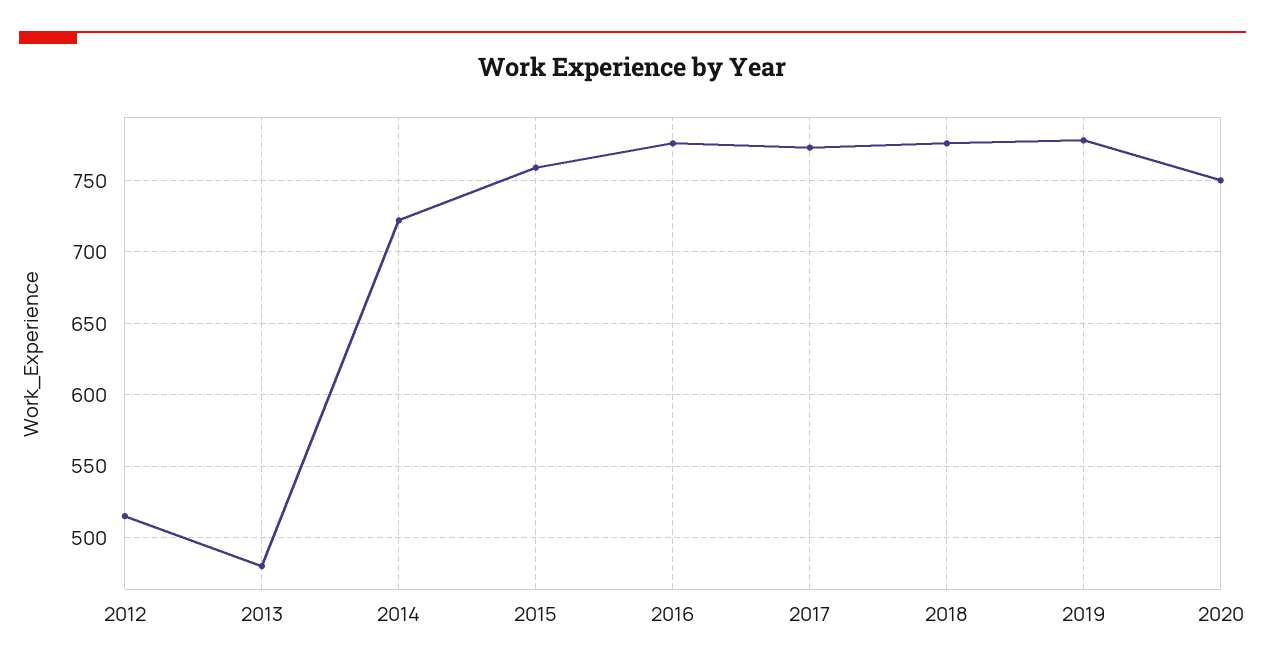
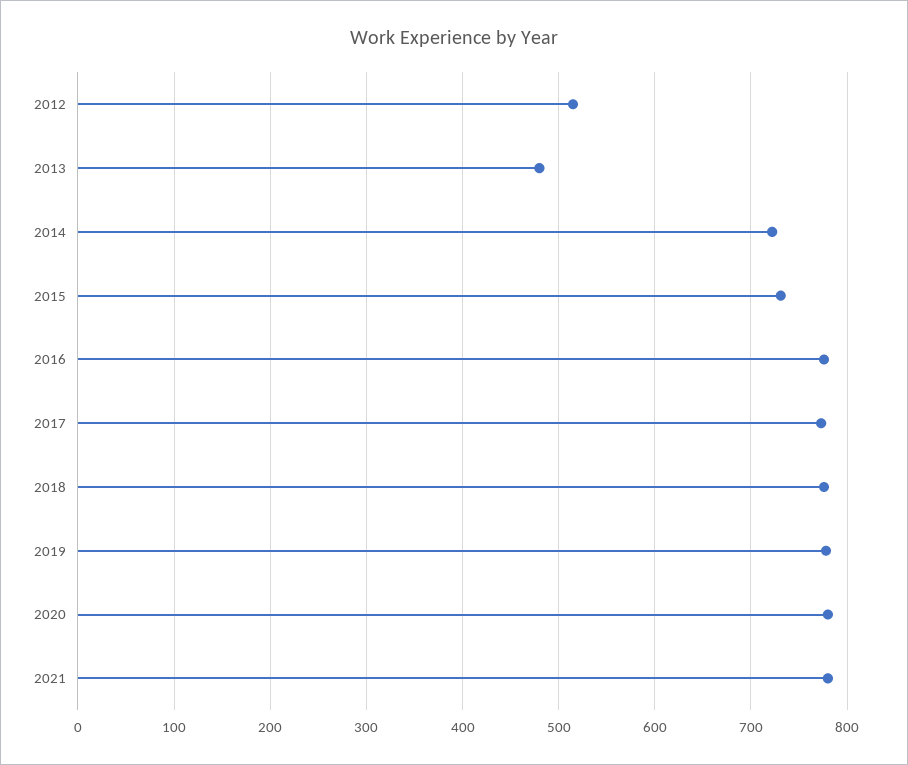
2015: 760 -> 730
2020: 750 -> 780
2021: none -> 780

